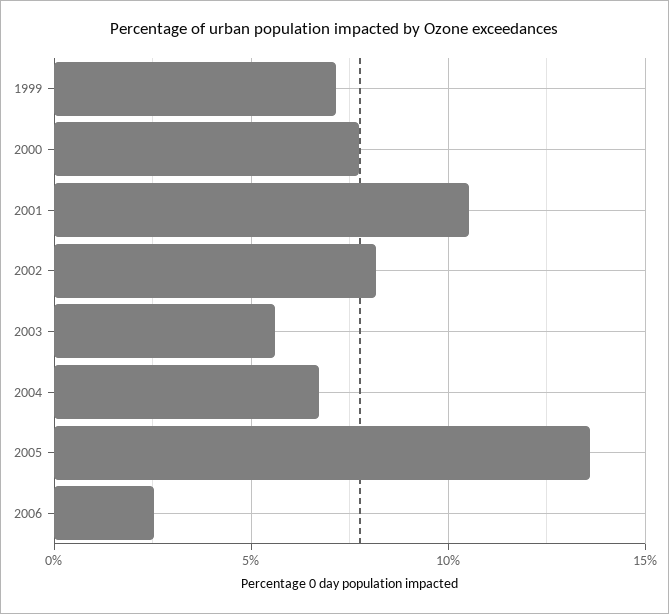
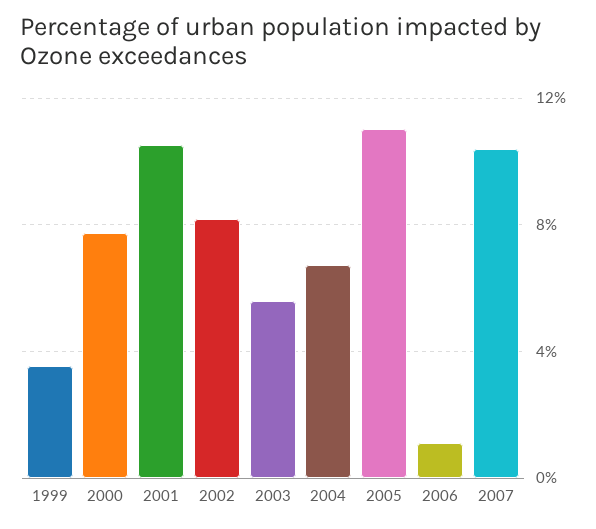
1999: 7 -> 3.5
2005: 13.5 -> 11
2006: 2.5 -> 1
2007: none -> 10.5

